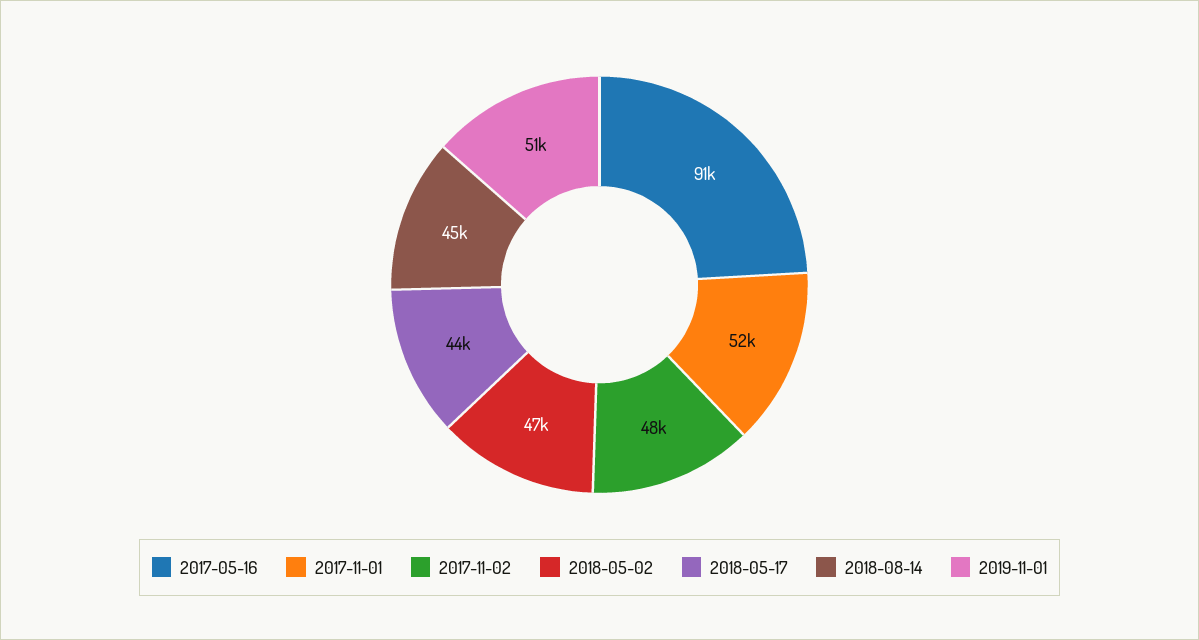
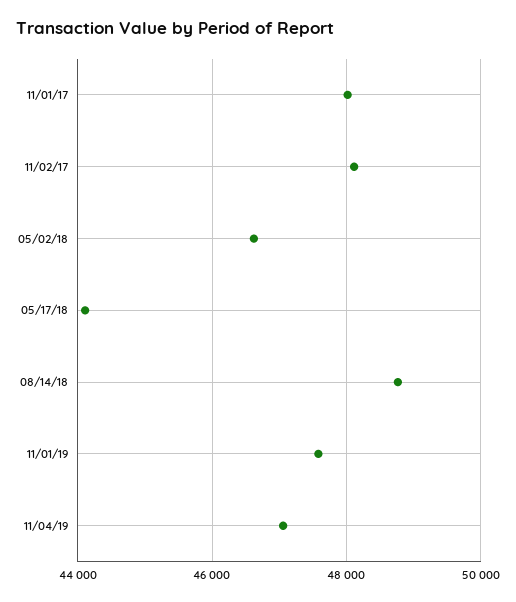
2017-05-16: 91000 -> none
2017-11-01: 52000 -> 48000
2018-08-14: 45000 -> 48800
2019-11-01: 51000 -> 47600
11/04/19: none -> 47000

